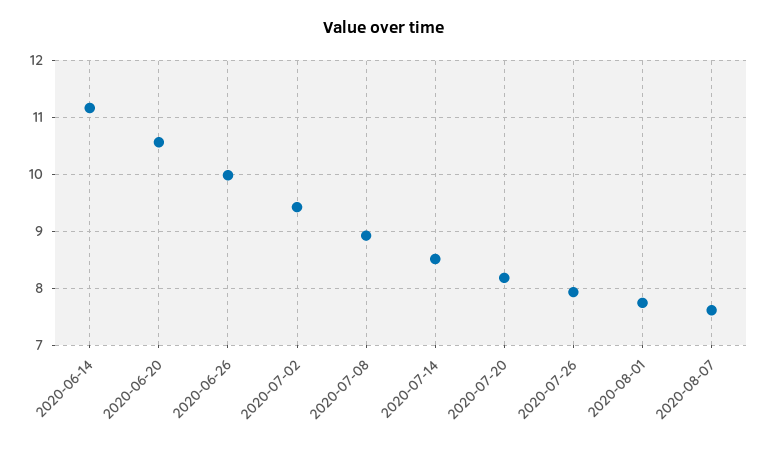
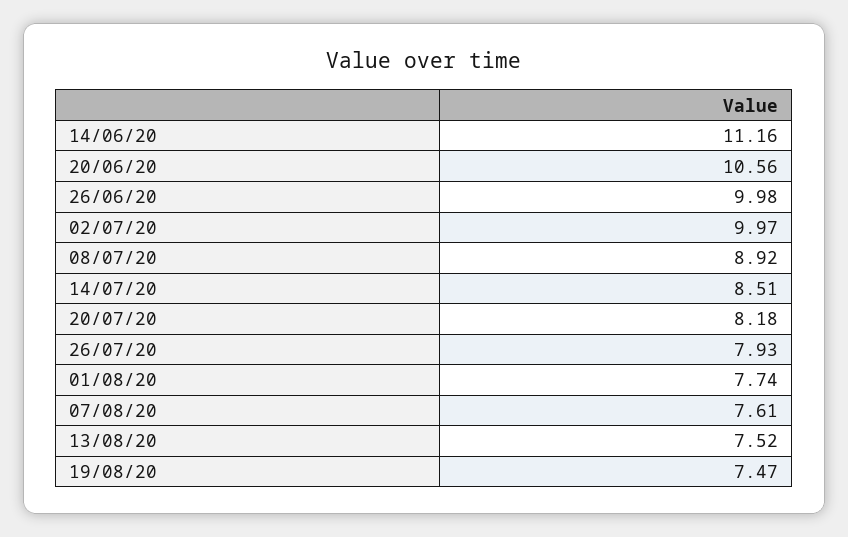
2020-07-02: 9.4 -> 9.97
13/08/20: none -> 7.52
19/08/20: none -> 7.47

